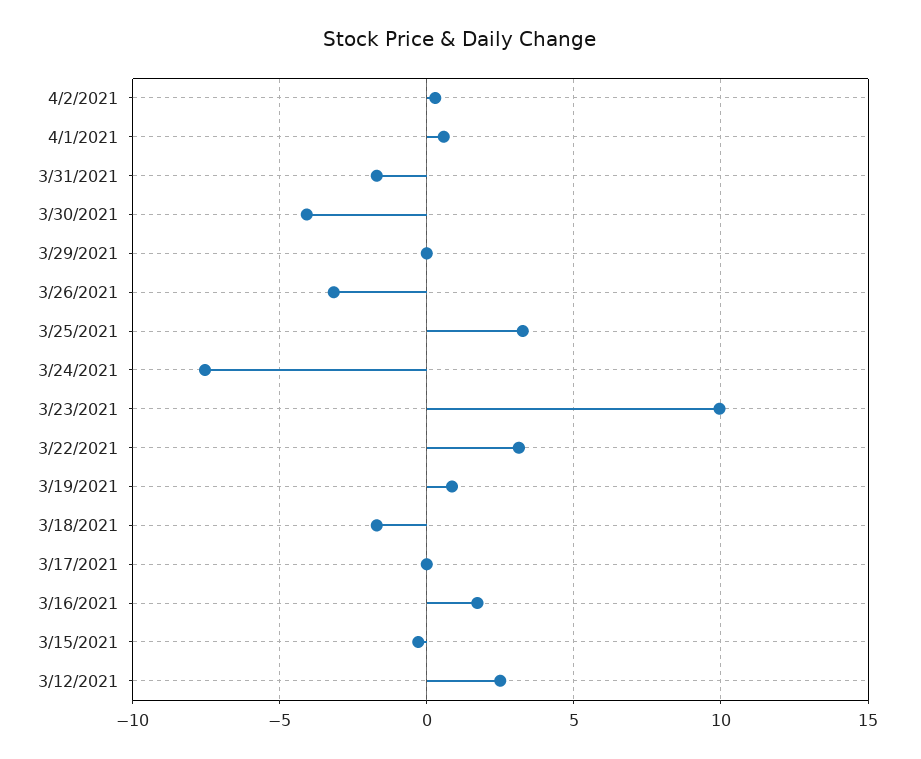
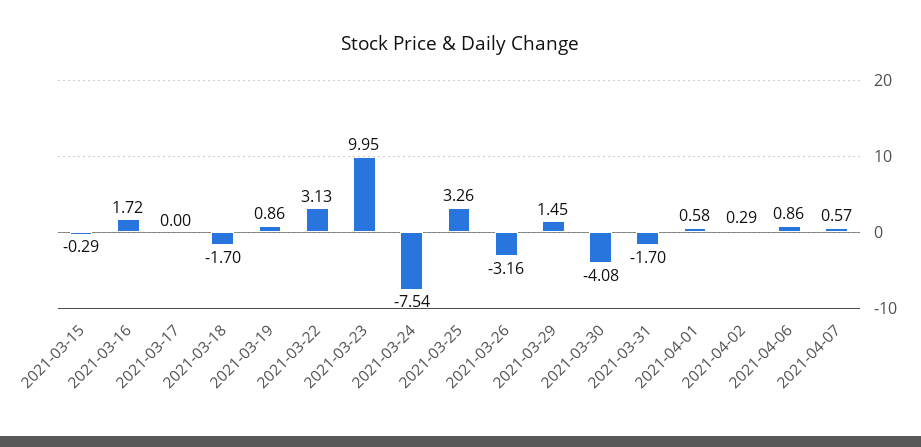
3/29/2021: 0 -> 1.45
3/12/2021: 2.5 -> none
2021-04-06: none -> 0.86
2021-04-07: none -> 0.57

